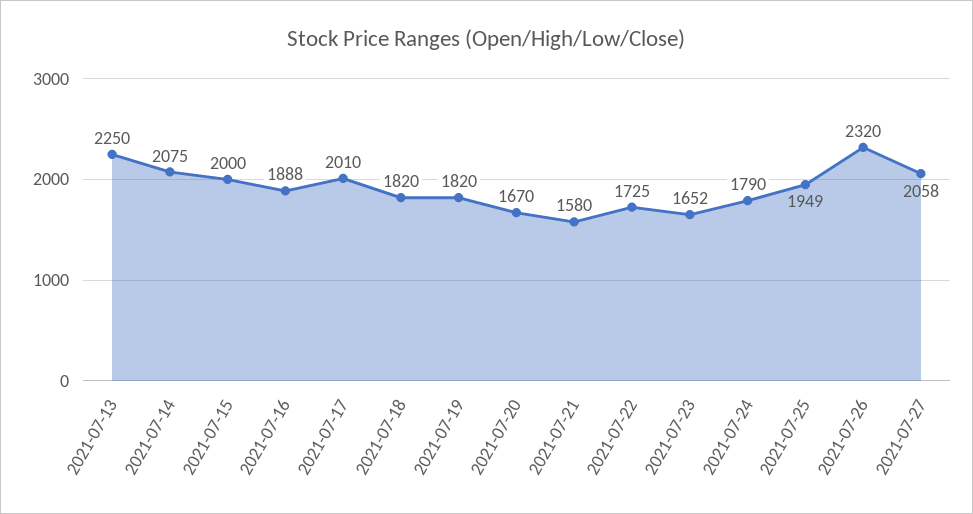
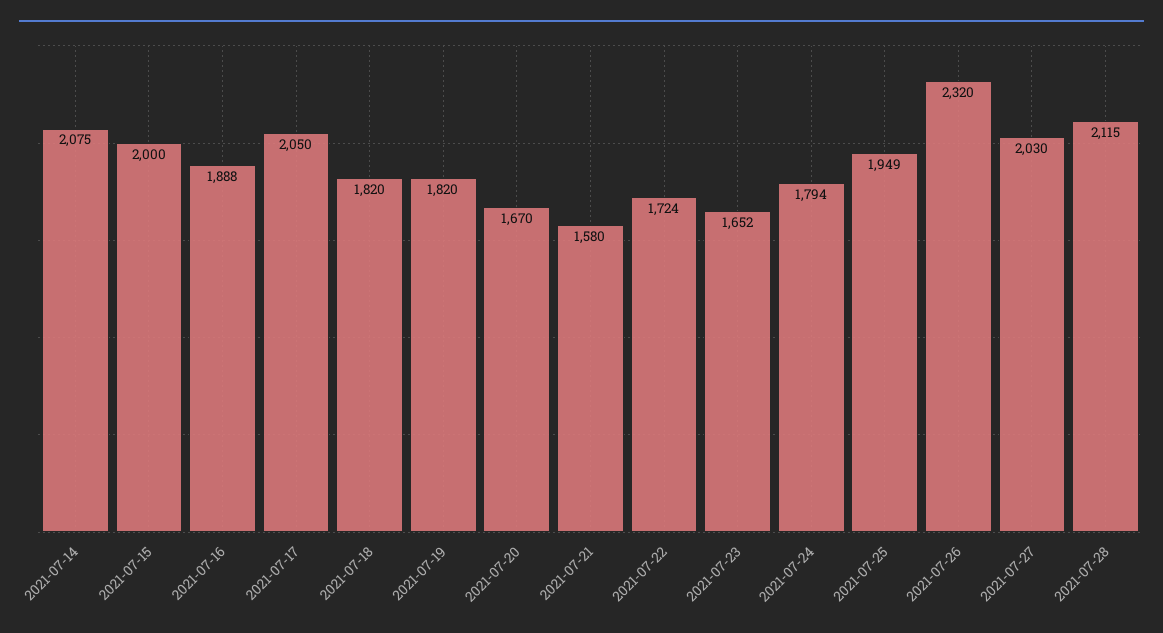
2021-07-13: 2250 -> none
2021-07-17: 2010 -> 2050
2021-07-22: 1725 -> 1724
2021-07-24: 1790 -> 1794
2021-07-27: 2058 -> 2030
2021-07-28: none -> 2115

